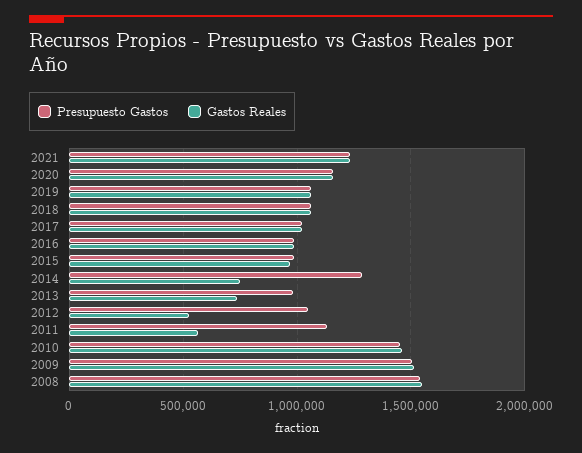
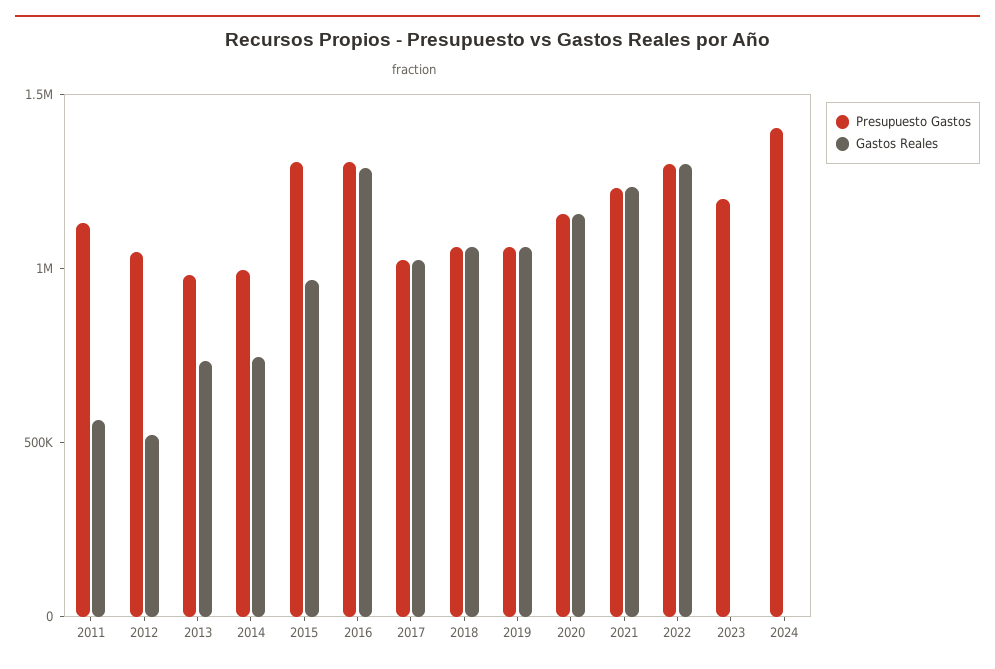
Presupuesto Gastos, 2016: 1000000 -> 1300000
Gastos Reales, 2016: 1000000 -> 1300000
Presupuesto Gastos, 2015: 1000000 -> 1300000
Presupuesto Gastos, 2014: 1300000 -> 1000000
Presupuesto Gastos, 2010: 1450000 -> none
Gastos Reales, 2010: 1450000 -> none
Presupuesto Gastos, 2009: 1500000 -> none
Gastos Reales, 2009: 1500000 -> none
Presupuesto Gastos, 2008: 1550000 -> none
Gastos Reales, 2008: 1550000 -> none
Presupuesto Gastos, 2022: none -> 1300000
Gastos Reales, 2022: none -> 1300000
Presupuesto Gastos, 2023: none -> 1200000
Gastos Reales, 2023: none -> 0
Presupuesto Gastos, 2024: none -> 1400000
Gastos Reales, 2024: none -> 0

